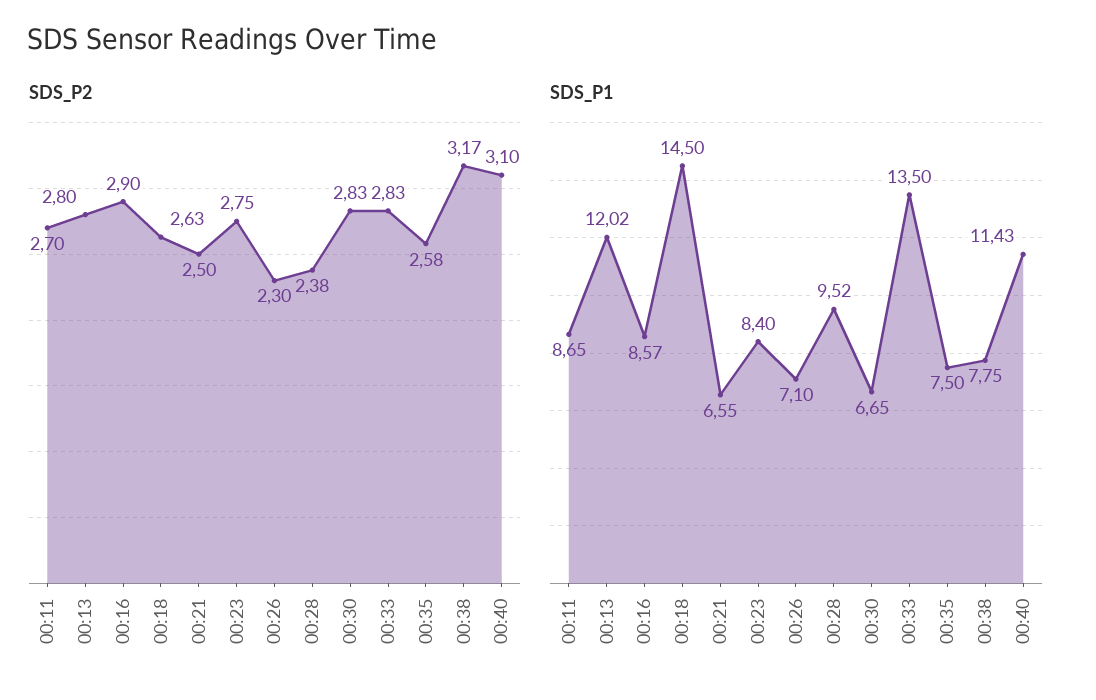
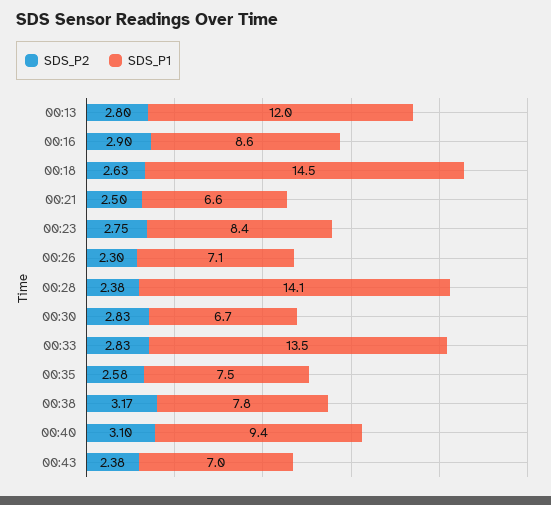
SDS_P2, 00:11: 2.7 -> none
SDS_P1, 00:11: 8.65 -> none
SDS_P1, 00:28: 9.52 -> 14.1
SDS_P1, 00:40: 11.43 -> 9.4
SDS_P2, 00:43: none -> 2.38
SDS_P1, 00:43: none -> 7

